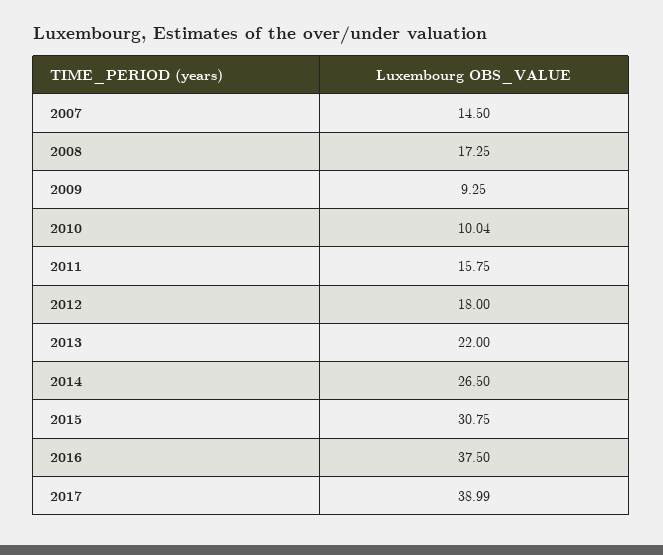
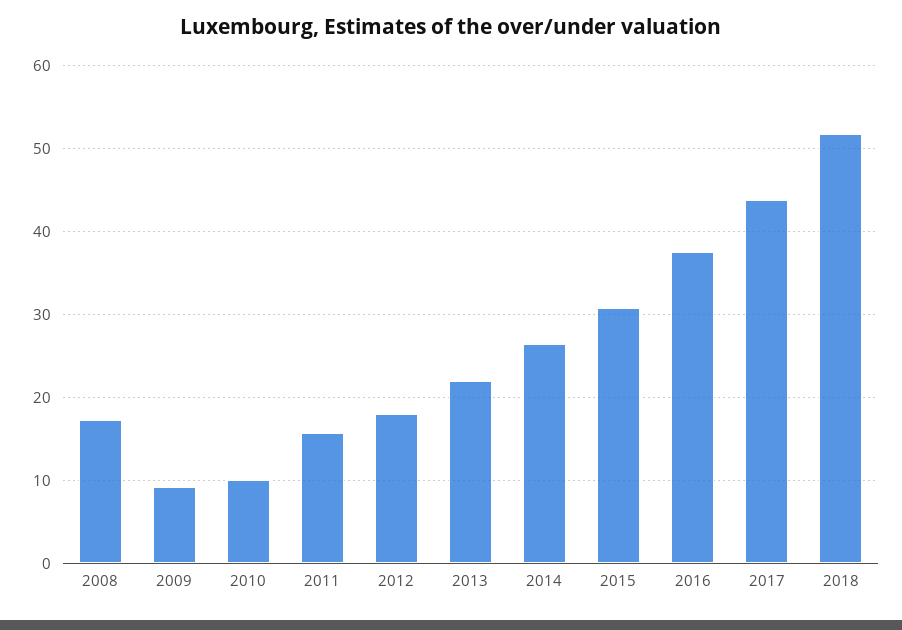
2007: 14.5 -> none
2017: 38.99 -> 44
2018: none -> 52

